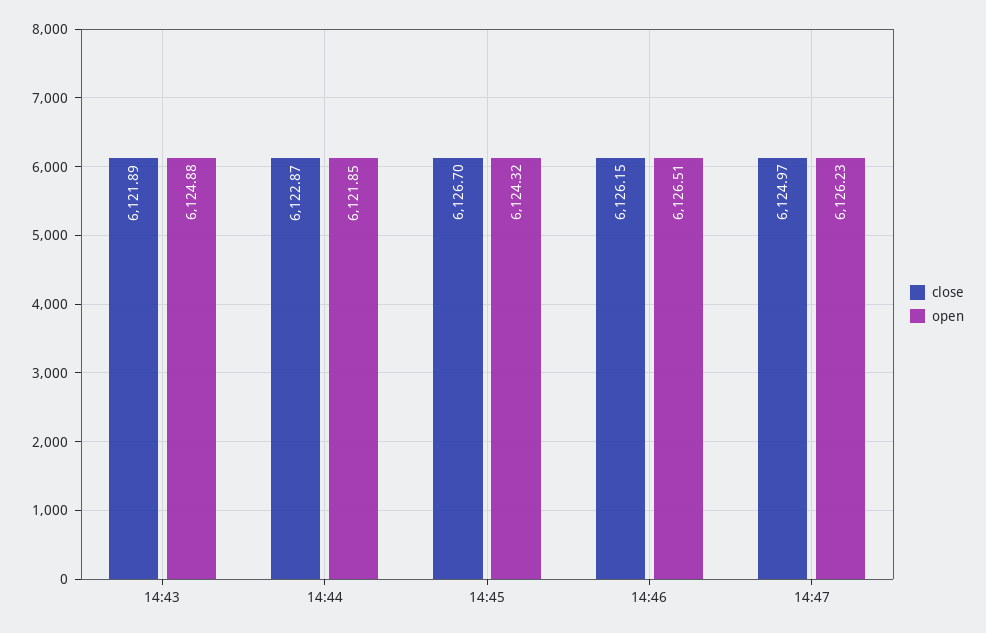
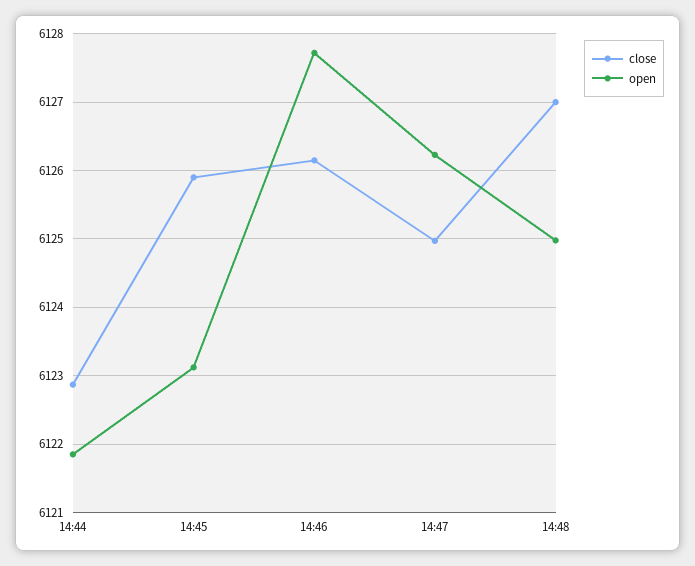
close, 14:43: 6121.89 -> none
open, 14:43: 6124.88 -> none
close, 14:45: 6126.7 -> 6125.9
open, 14:45: 6124.32 -> 6123.1
open, 14:46: 6126.51 -> 6127.7
close, 14:48: none -> 6127
open, 14:48: none -> 6125

